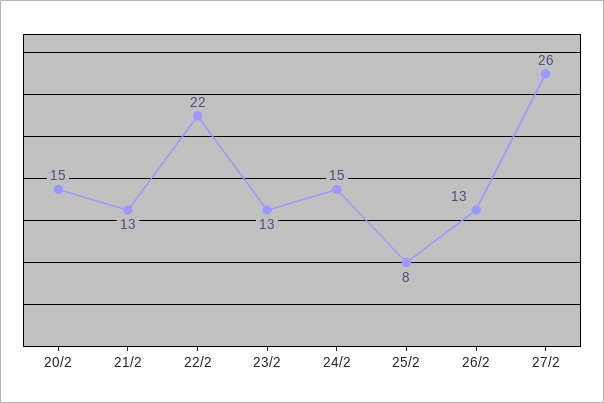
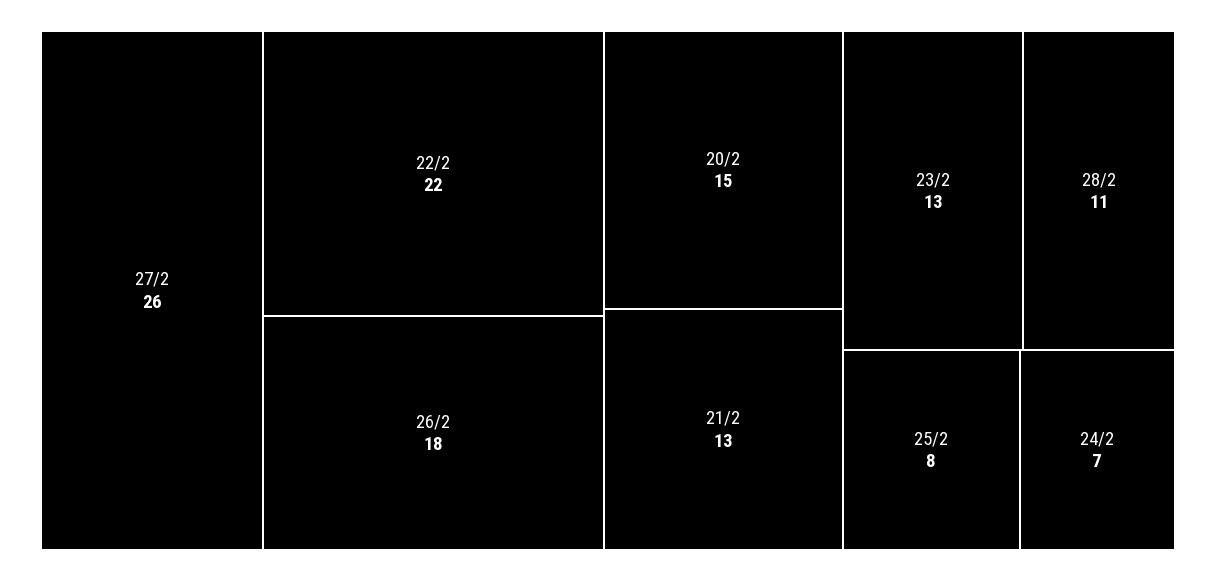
24/2: 15 -> 7
26/2: 13 -> 18
28/2: none -> 11

